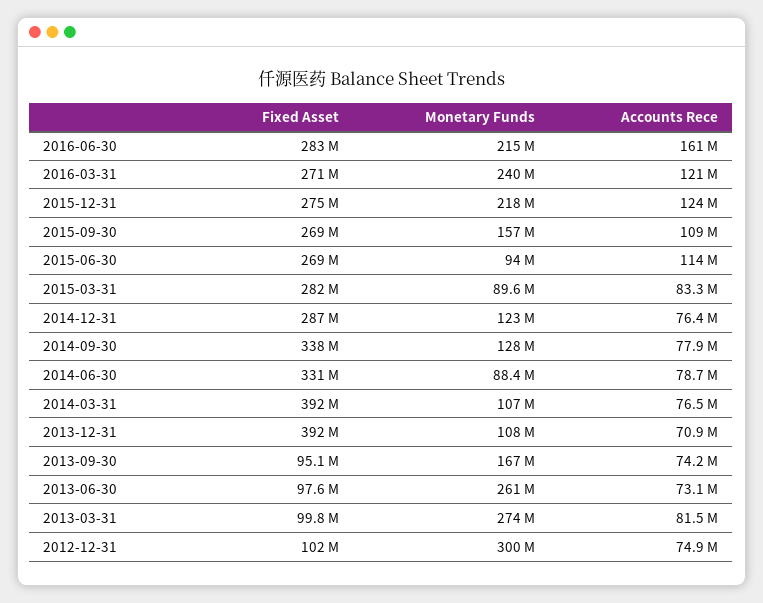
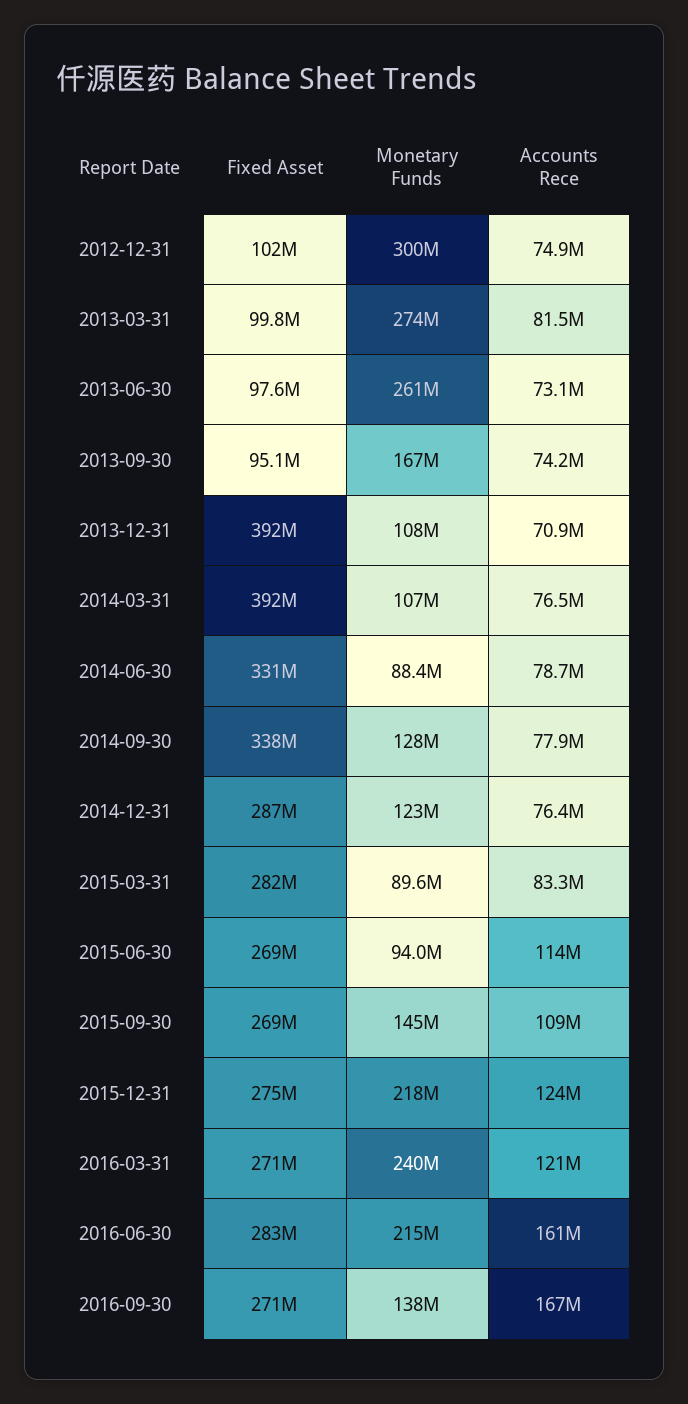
Monetary Funds, 2015-09-30: 157000000 -> 145000000
Fixed Asset, 2016-09-30: none -> 271000000
Monetary Funds, 2016-09-30: none -> 138000000
Accounts Rece, 2016-09-30: none -> 167000000

